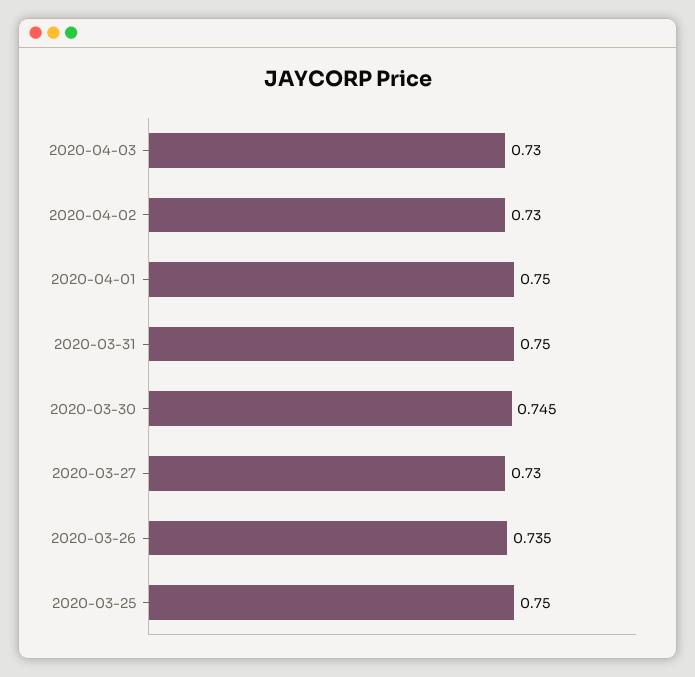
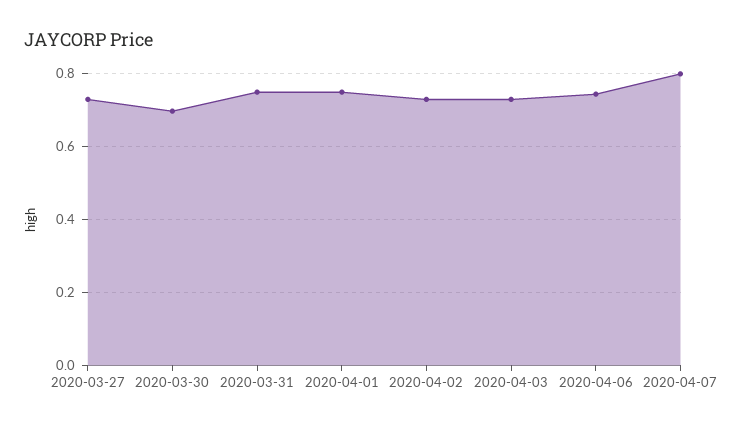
2020-03-30: 0.745 -> 0.7
2020-03-26: 0.735 -> none
2020-03-25: 0.75 -> none
2020-04-06: none -> 0.74
2020-04-07: none -> 0.8

